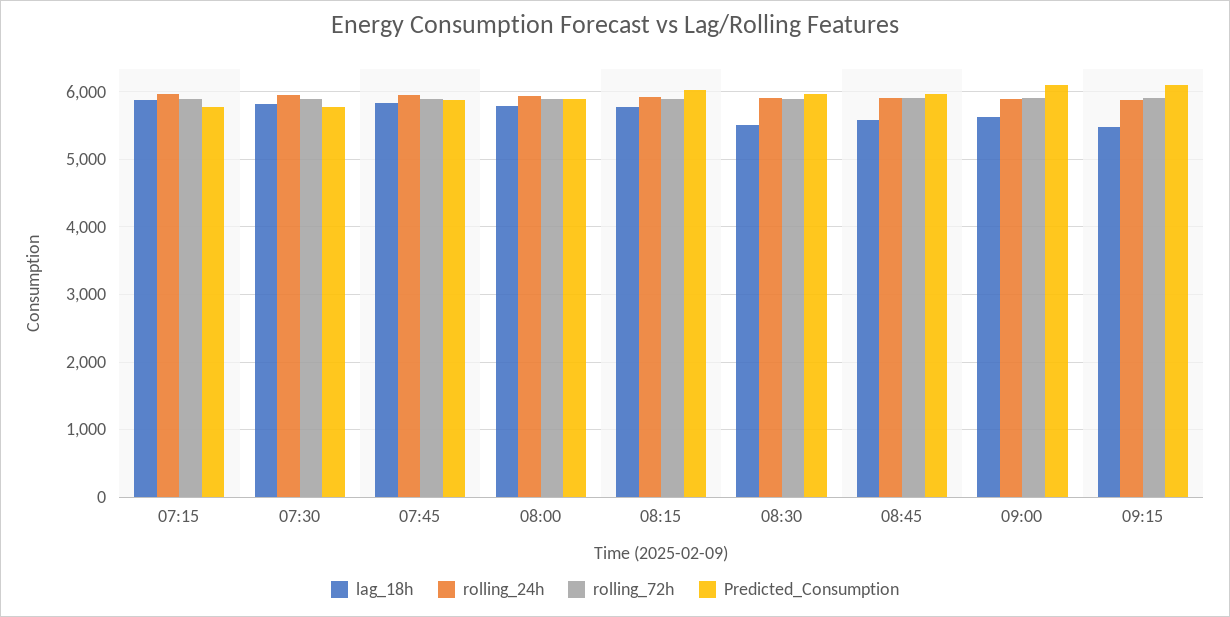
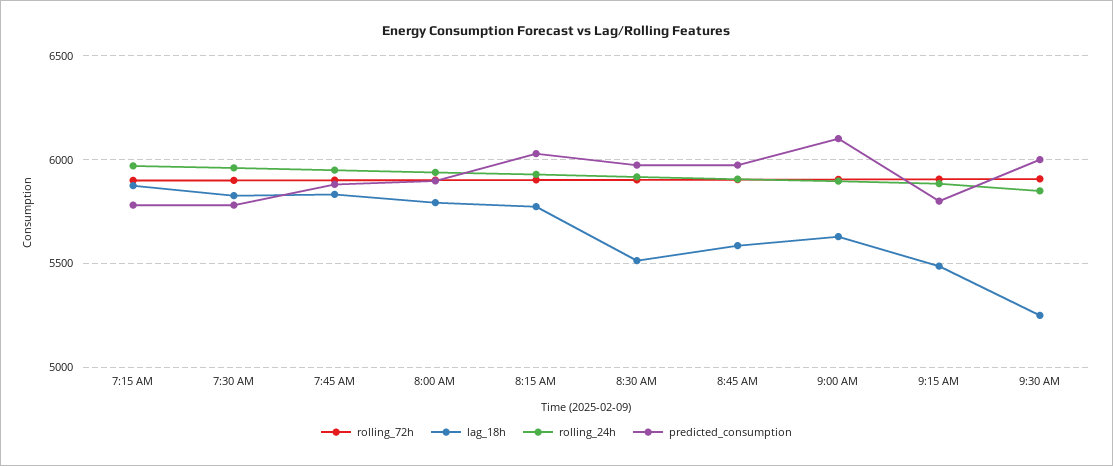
Predicted_Consumption, 09:15: 6100 -> 5800
rolling_72h, 9:30 AM: none -> 5900
lag_18h, 9:30 AM: none -> 5250
rolling_24h, 9:30 AM: none -> 5850
Predicted_Consumption, 9:30 AM: none -> 6000

